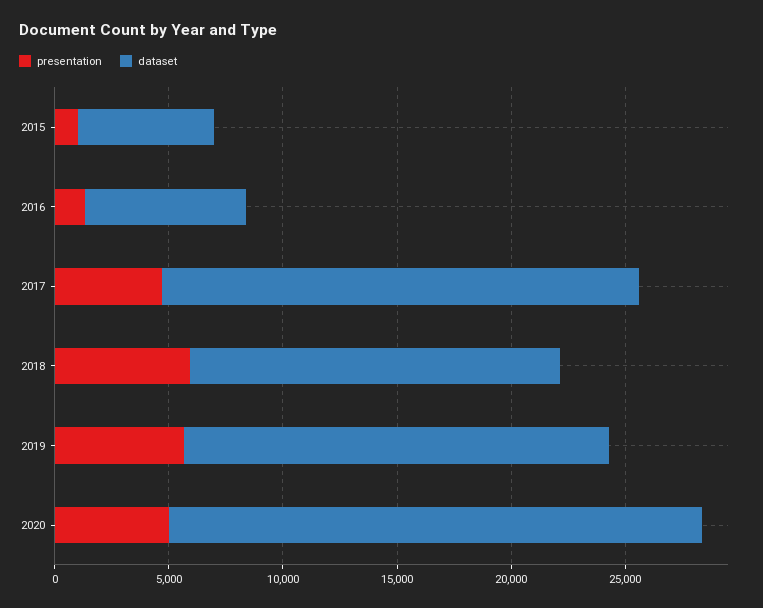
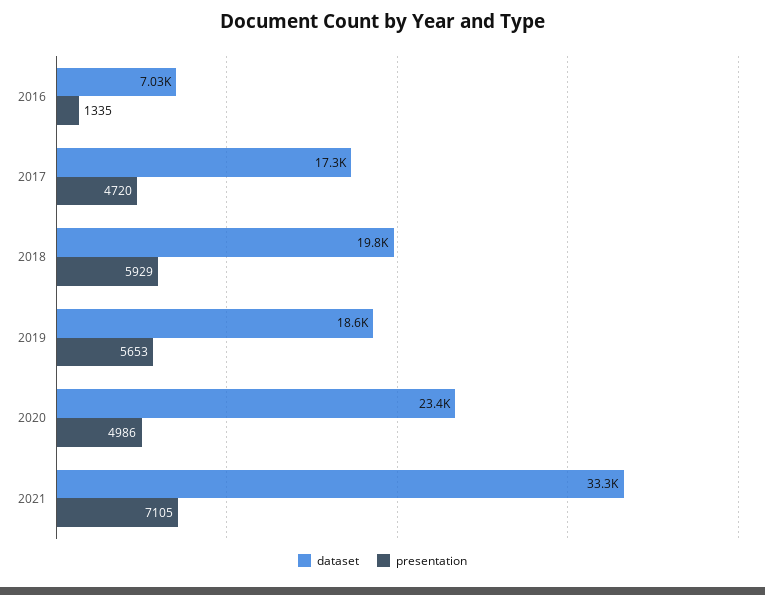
presentation, 2015: 1000 -> none
dataset, 2015: 6000 -> none
dataset, 2017: 21000 -> 17300
dataset, 2018: 16000 -> 19800
dataset, 2021: none -> 33300
presentation, 2021: none -> 7105

